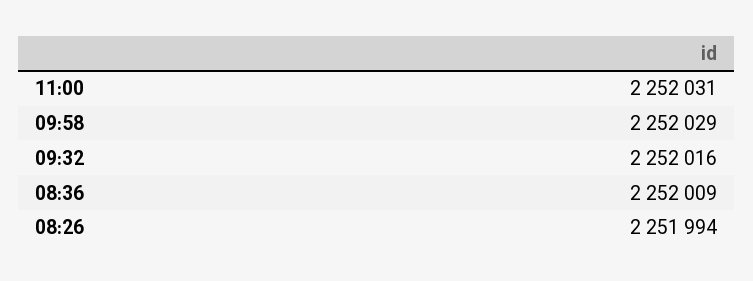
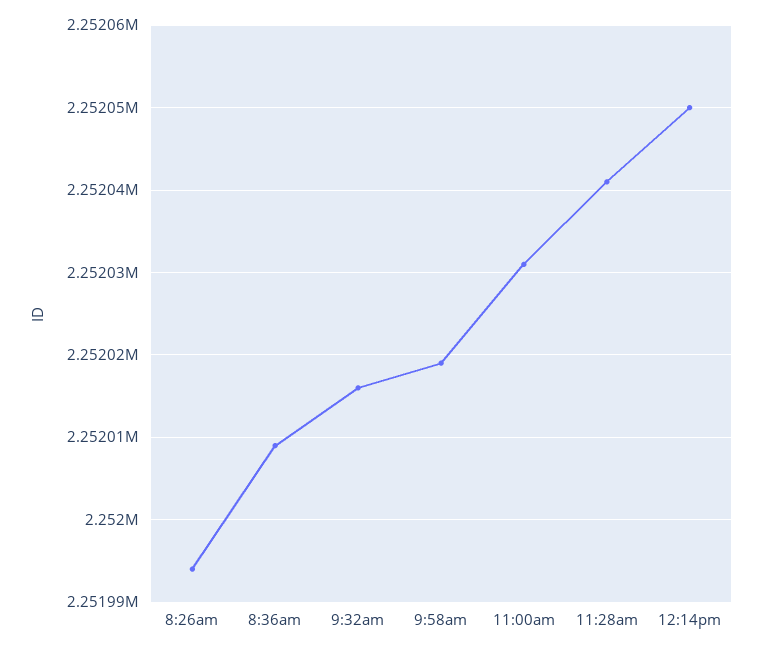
09:58: 2252029 -> 2252019
11:28am: none -> 2252041
12:14pm: none -> 2252050

